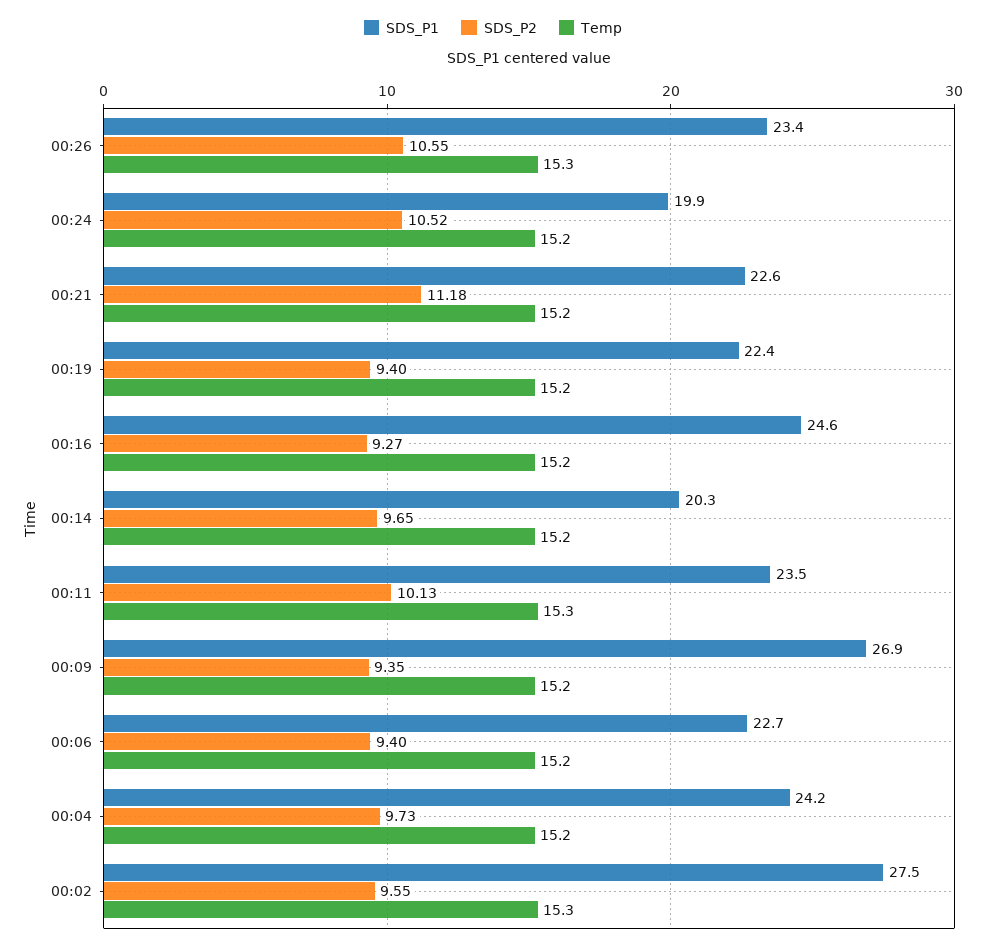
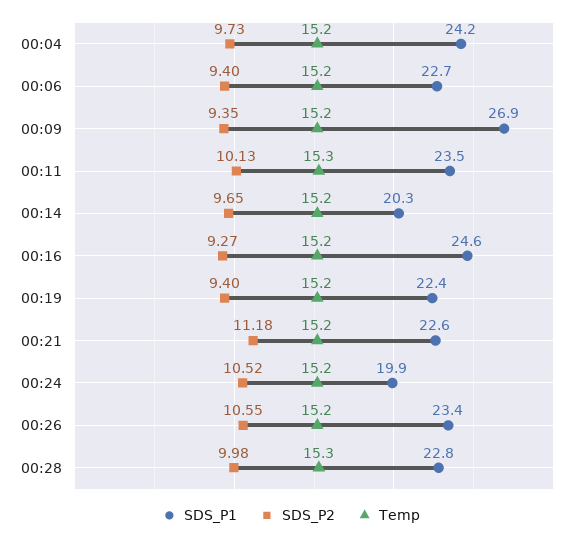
Temp, 00:26: 15.3 -> 15.2
SDS_P1, 00:02: 27.5 -> none
SDS_P2, 00:02: 9.55 -> none
Temp, 00:02: 15.3 -> none
SDS_P1, 00:28: none -> 22.8
SDS_P2, 00:28: none -> 9.98
Temp, 00:28: none -> 15.3

